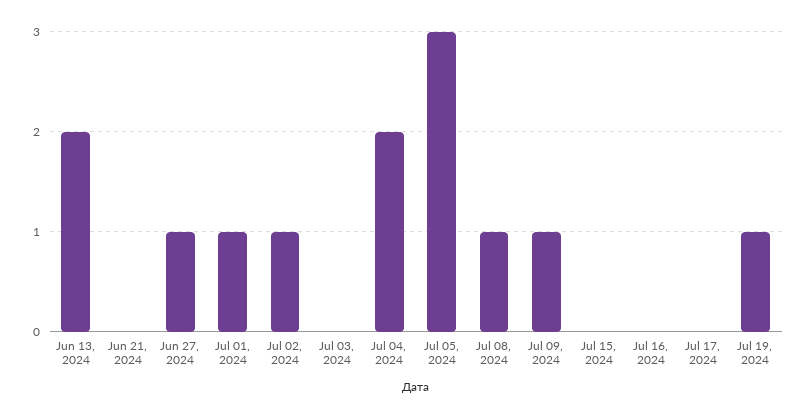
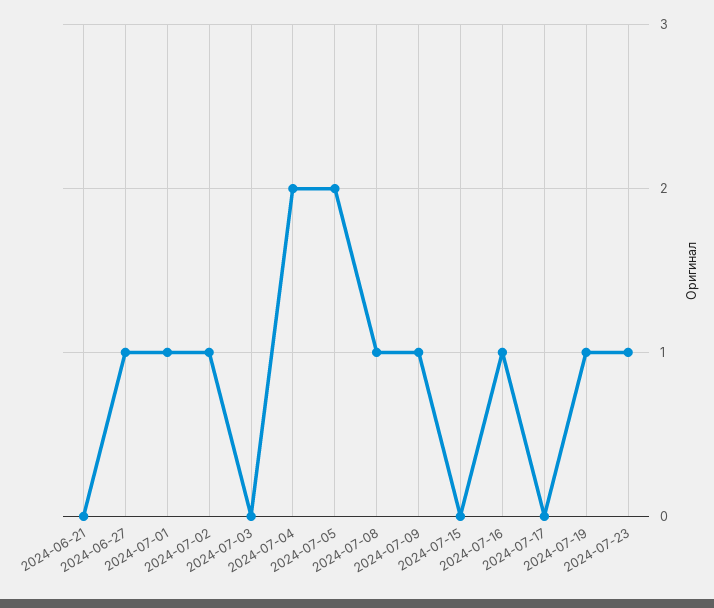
Jun 13, 2024: 2 -> none
Jul 05, 2024: 3 -> 2
Jul 16, 2024: 0 -> 1
2024-07-23: none -> 1

